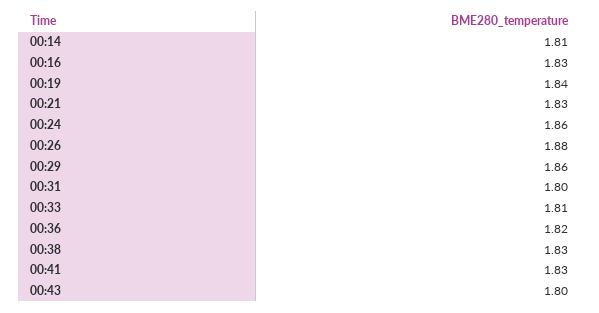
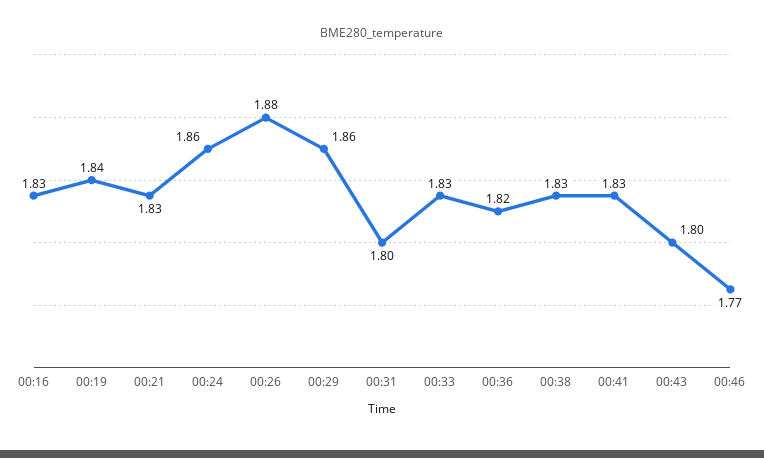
00:14: 1.81 -> none
00:33: 1.81 -> 1.83
00:46: none -> 1.77

